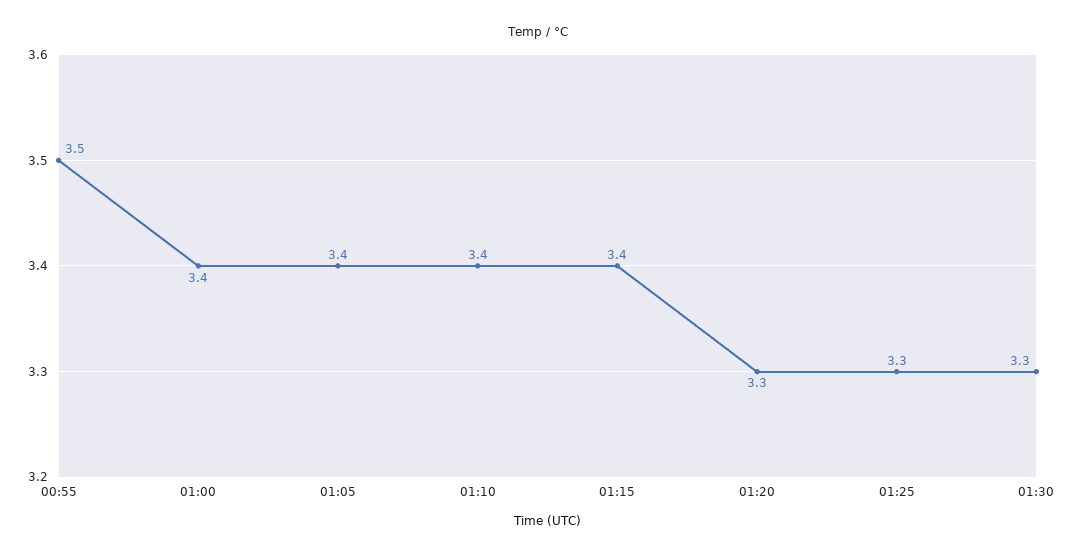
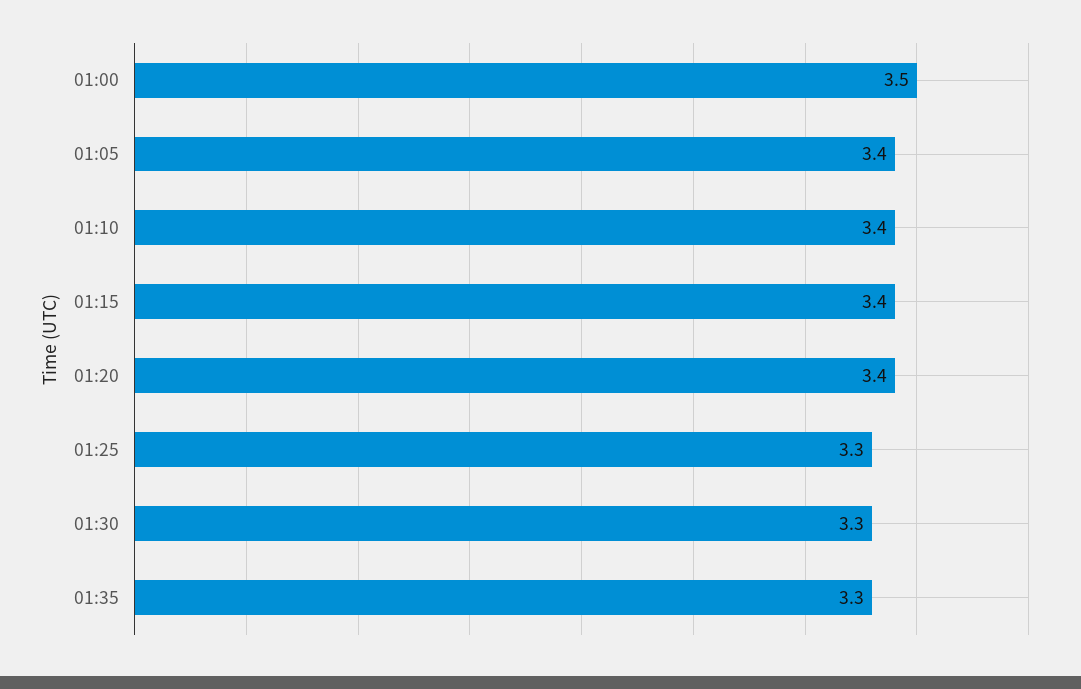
00:55: 3.5 -> none
01:00: 3.4 -> 3.5
01:20: 3.3 -> 3.4
01:35: none -> 3.3

